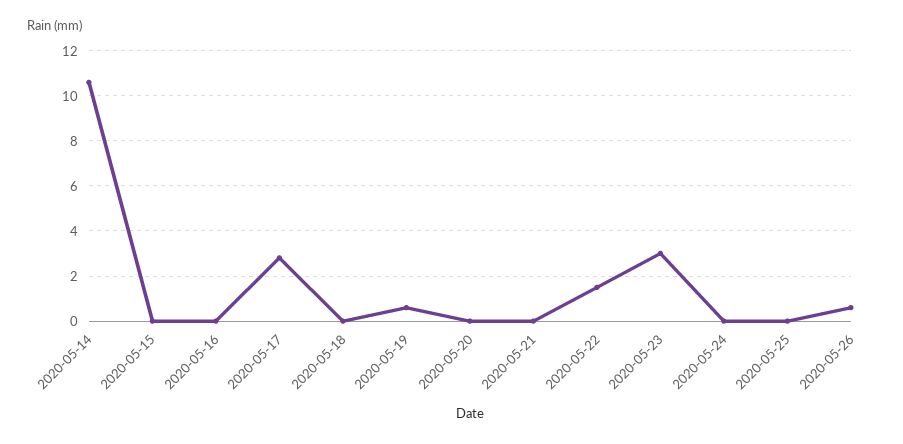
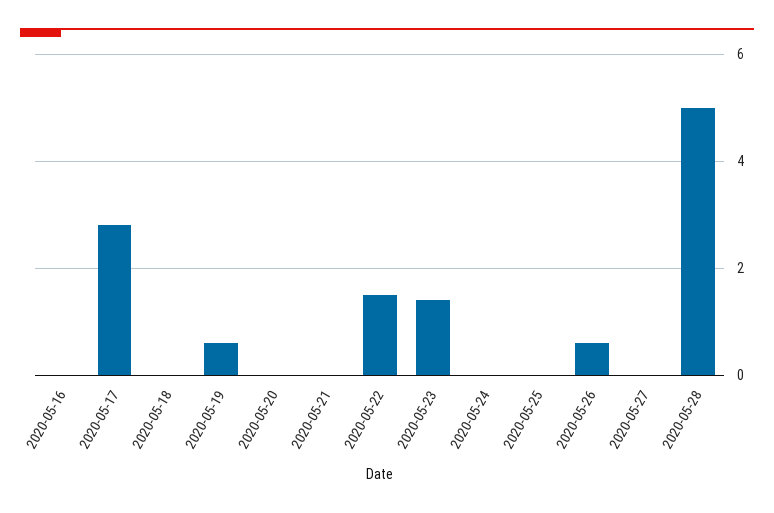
2020-05-14: 10.5 -> none
2020-05-15: 0 -> none
2020-05-23: 3 -> 1.5
2020-05-27: none -> 0
2020-05-28: none -> 5

